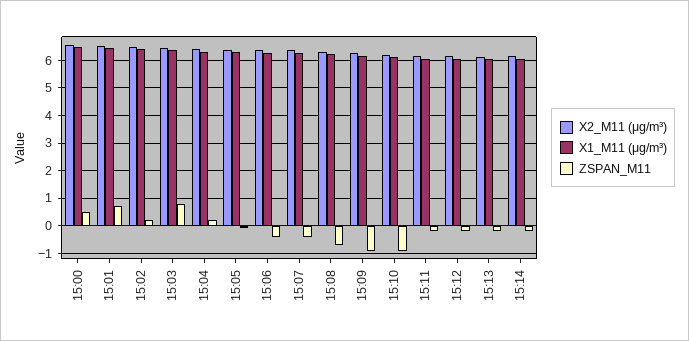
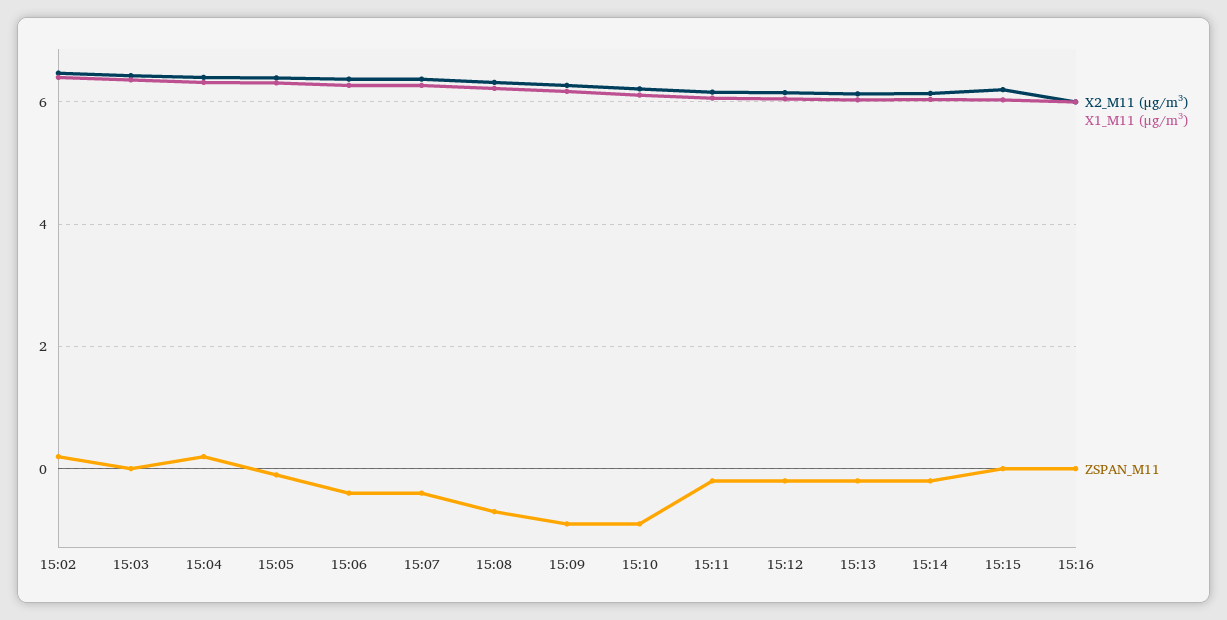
X2_M11 (μg/m³), 15:00: 6.5 -> none
X1_M11 (μg/m³), 15:00: 6.5 -> none
ZSPAN_M11, 15:00: 0.5 -> none
X2_M11 (μg/m³), 15:01: 6.5 -> none
X1_M11 (μg/m³), 15:01: 6.5 -> none
ZSPAN_M11, 15:01: 0.75 -> none
ZSPAN_M11, 15:03: 0.75 -> 0
X2_M11 (μg/m³), 15:15: none -> 6.2
X1_M11 (μg/m³), 15:15: none -> 6
ZSPAN_M11, 15:15: none -> 0
X2_M11 (μg/m³), 15:16: none -> 6
X1_M11 (μg/m³), 15:16: none -> 6
ZSPAN_M11, 15:16: none -> 0

